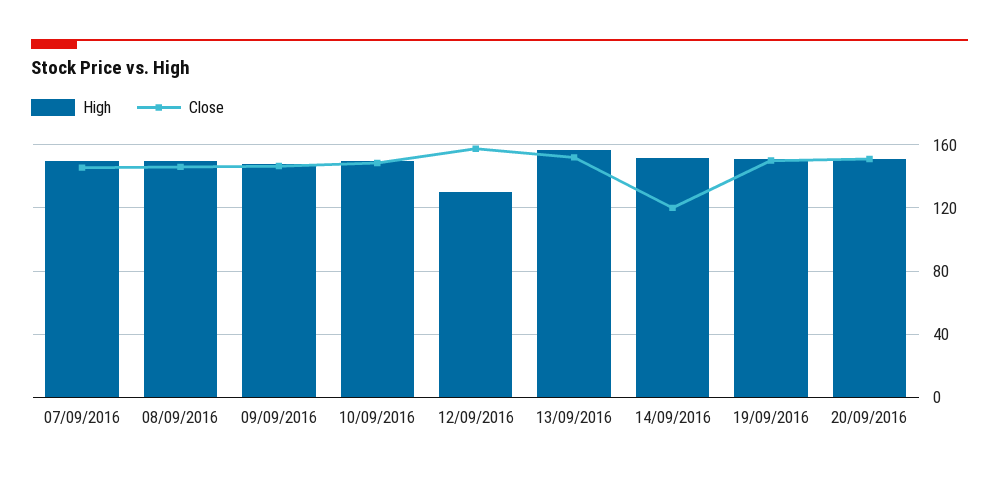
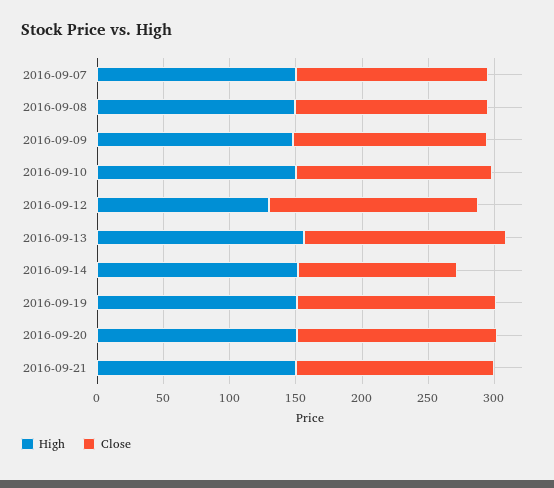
High, 2016-09-21: none -> 150
Close, 2016-09-21: none -> 150

